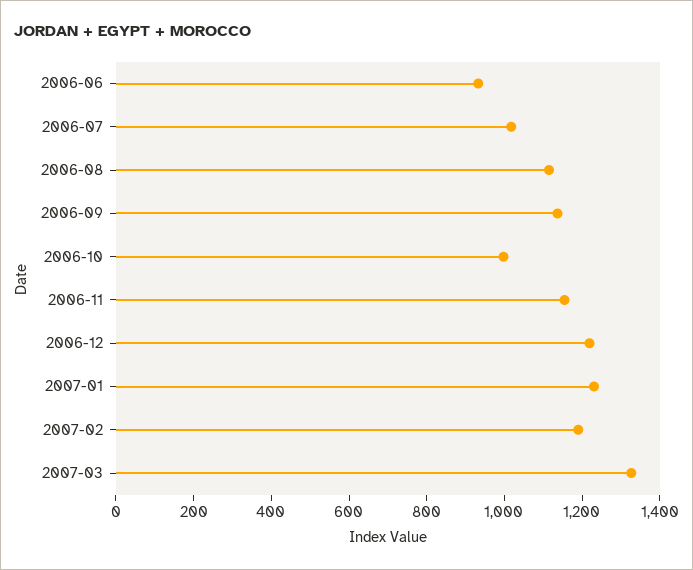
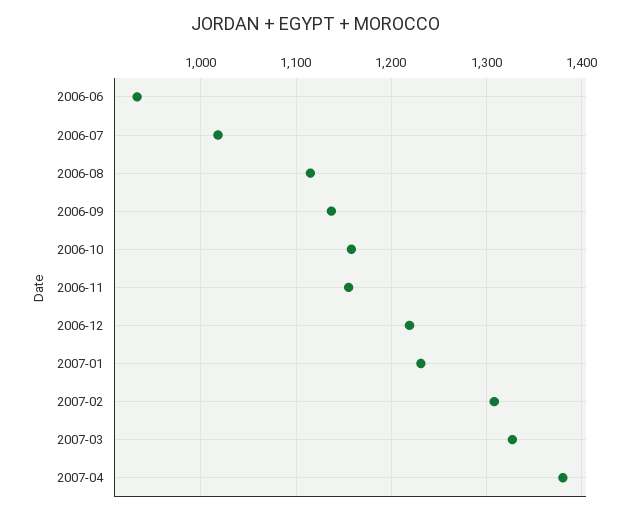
2006-10: 1000 -> 1160
2007-02: 1200 -> 1310
2007-04: none -> 1380

